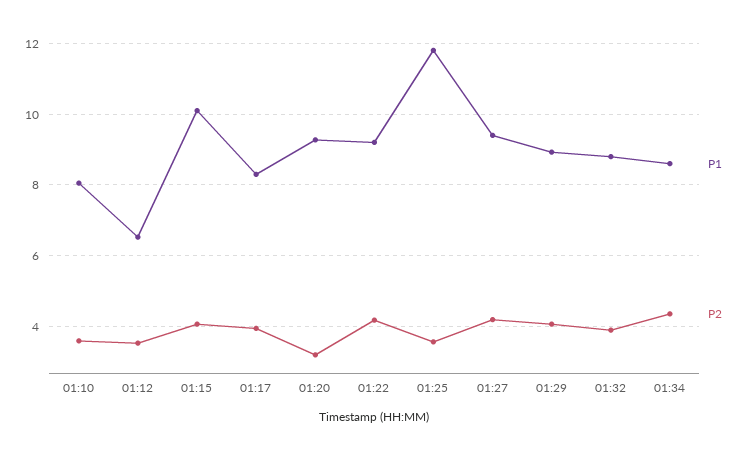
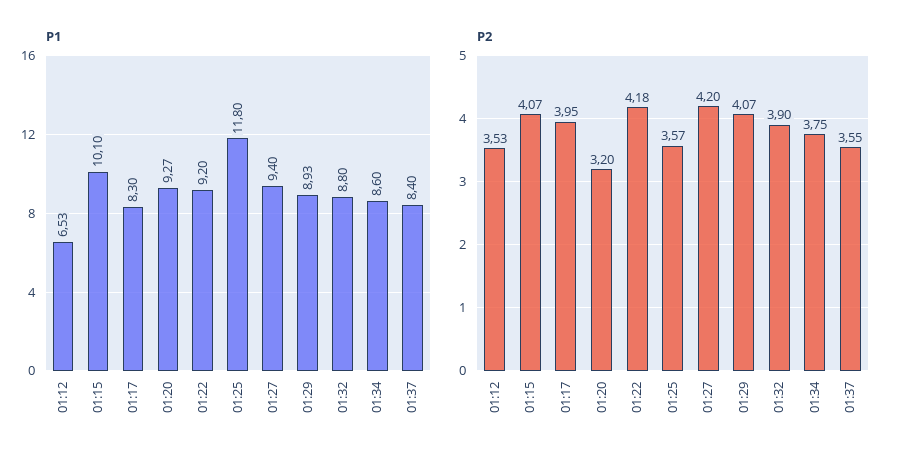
P1, 01:10: 8 -> none
P2, 01:10: 3.6 -> none
P2, 01:34: 4.4 -> 3.75
P1, 01:37: none -> 8.4
P2, 01:37: none -> 3.55

